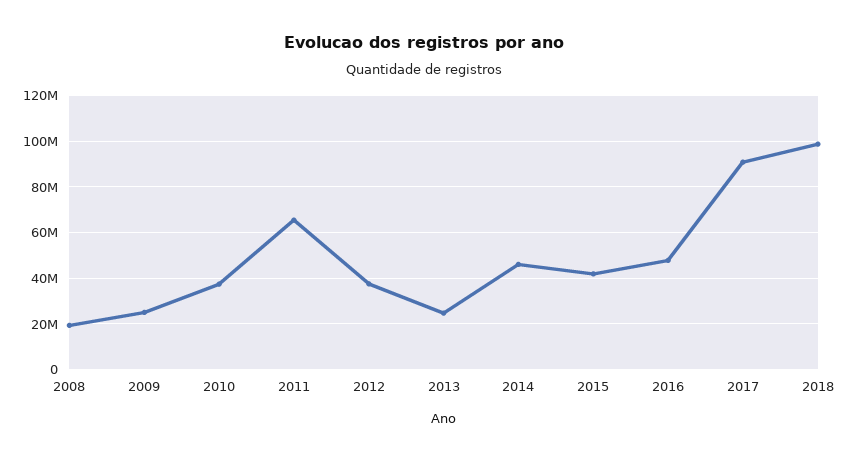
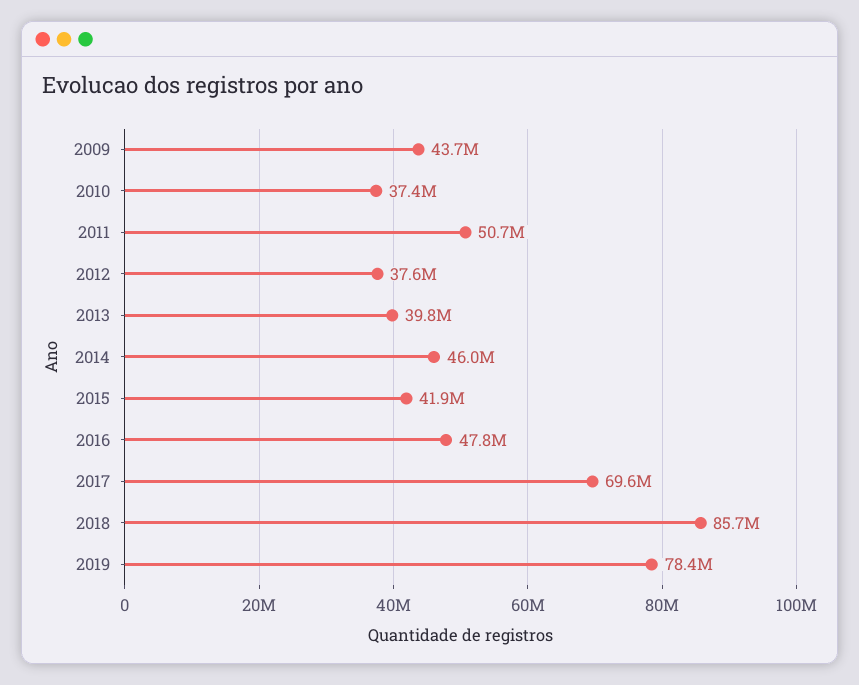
2008: 20000000 -> none
2009: 25000000 -> 43700000
2011: 65000000 -> 50700000
2013: 25000000 -> 39800000
2017: 90000000 -> 69600000
2018: 100000000 -> 85700000
2019: none -> 78400000

